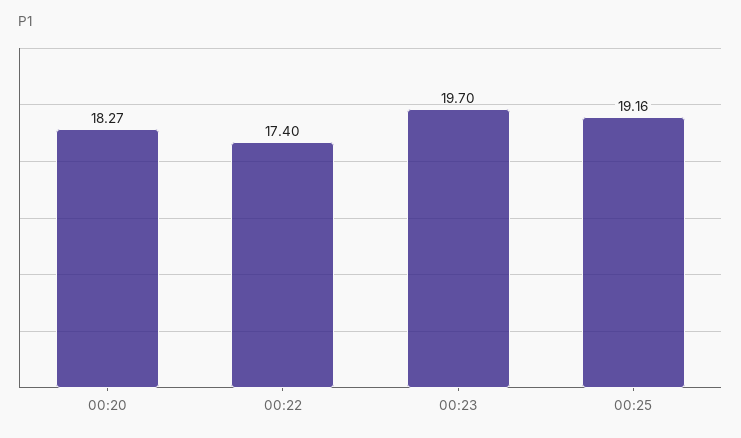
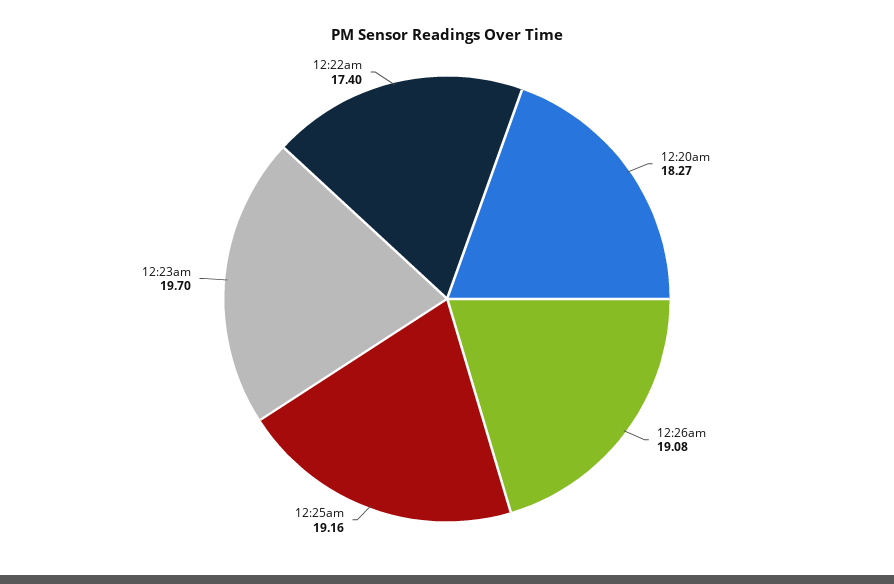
12:26am: none -> 19.08

